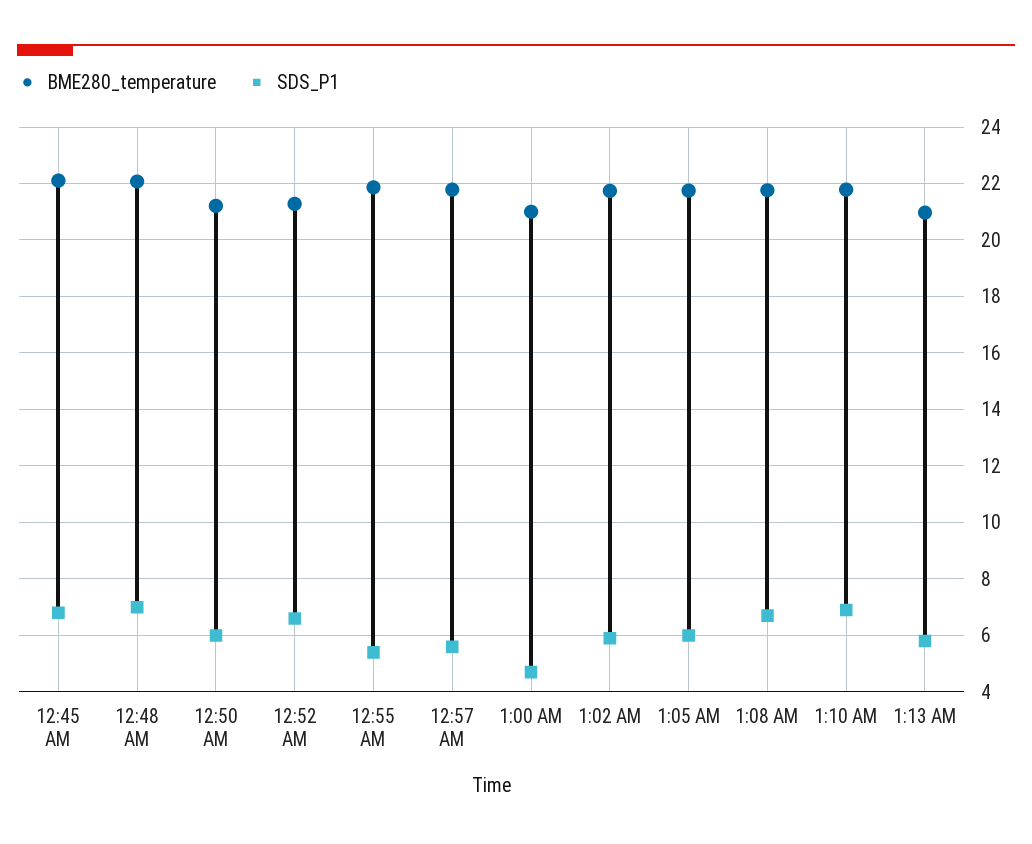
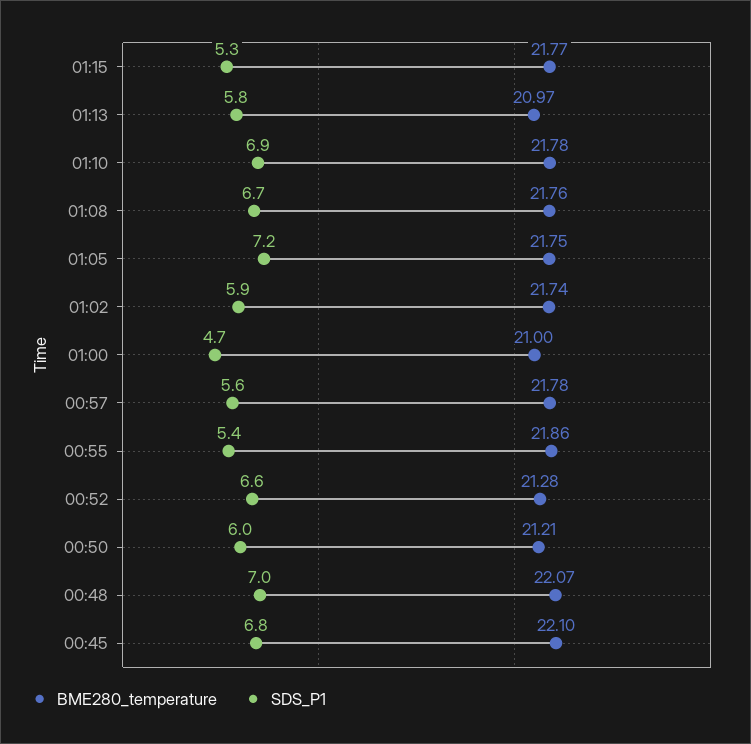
SDS_P1, 1:05 AM: 6 -> 7.2
BME280_temperature, 01:15: none -> 21.77
SDS_P1, 01:15: none -> 5.3

